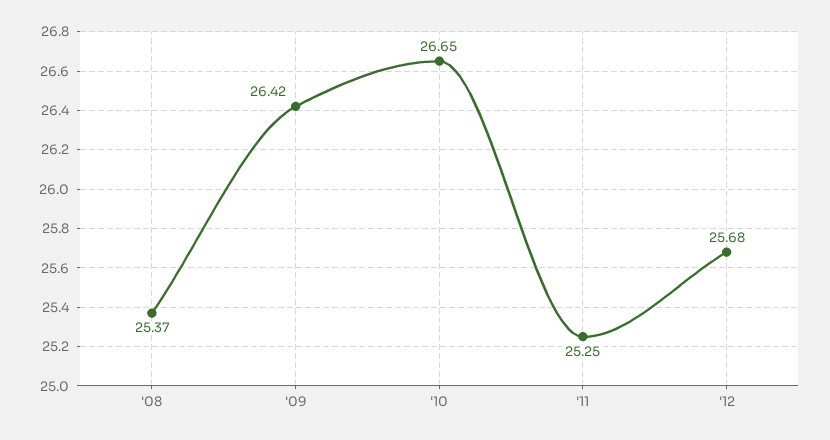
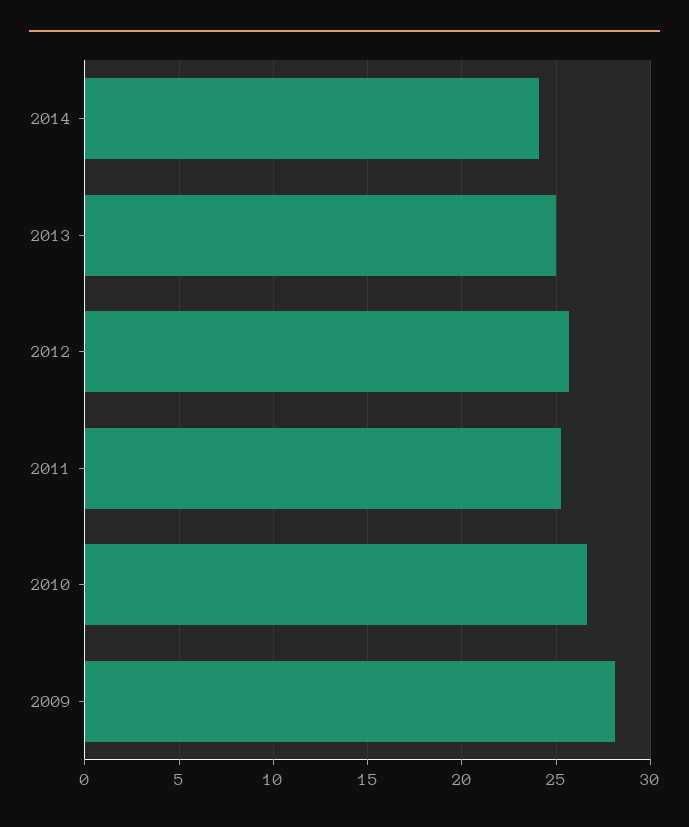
'08: 25.37 -> none
'09: 26.42 -> 28
2014: none -> 24
2013: none -> 25

